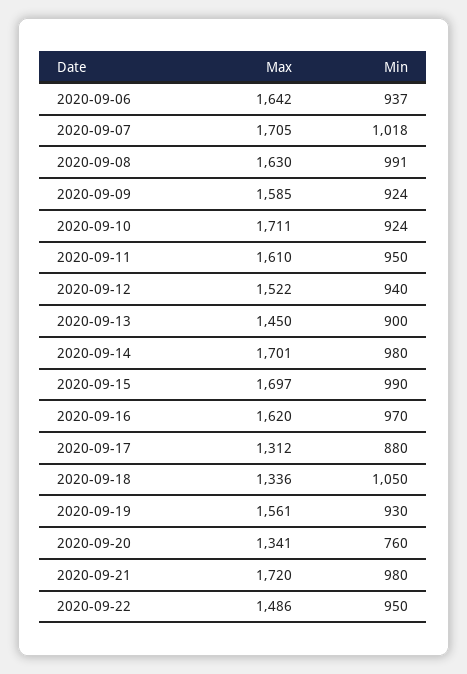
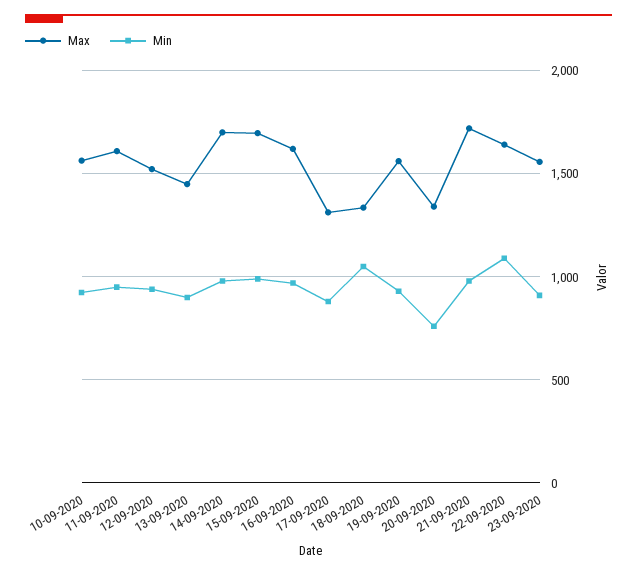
Max, 2020-09-06: 1642 -> none
Min, 2020-09-06: 937 -> none
Max, 2020-09-07: 1705 -> none
Min, 2020-09-07: 1018 -> none
Max, 2020-09-08: 1630 -> none
Min, 2020-09-08: 991 -> none
Max, 2020-09-09: 1585 -> none
Min, 2020-09-09: 924 -> none
Max, 2020-09-10: 1711 -> 1550
Max, 2020-09-22: 1486 -> 1650
Min, 2020-09-22: 950 -> 1100
Max, 23-09-2020: none -> 1550
Min, 23-09-2020: none -> 900

